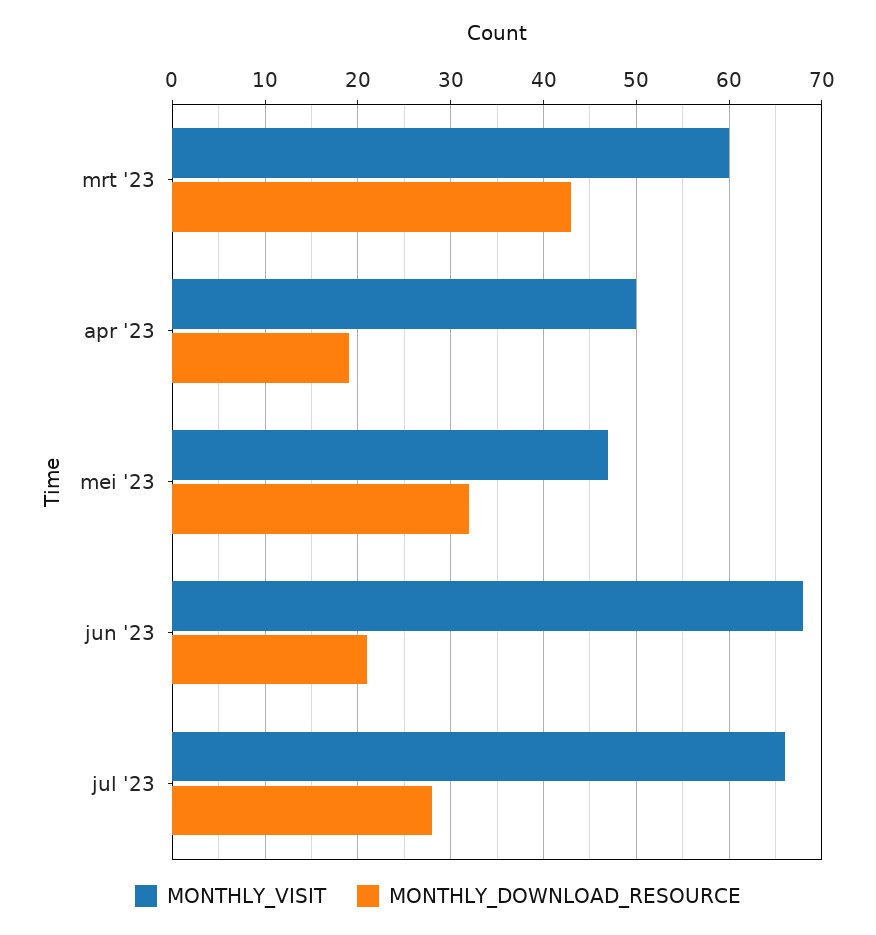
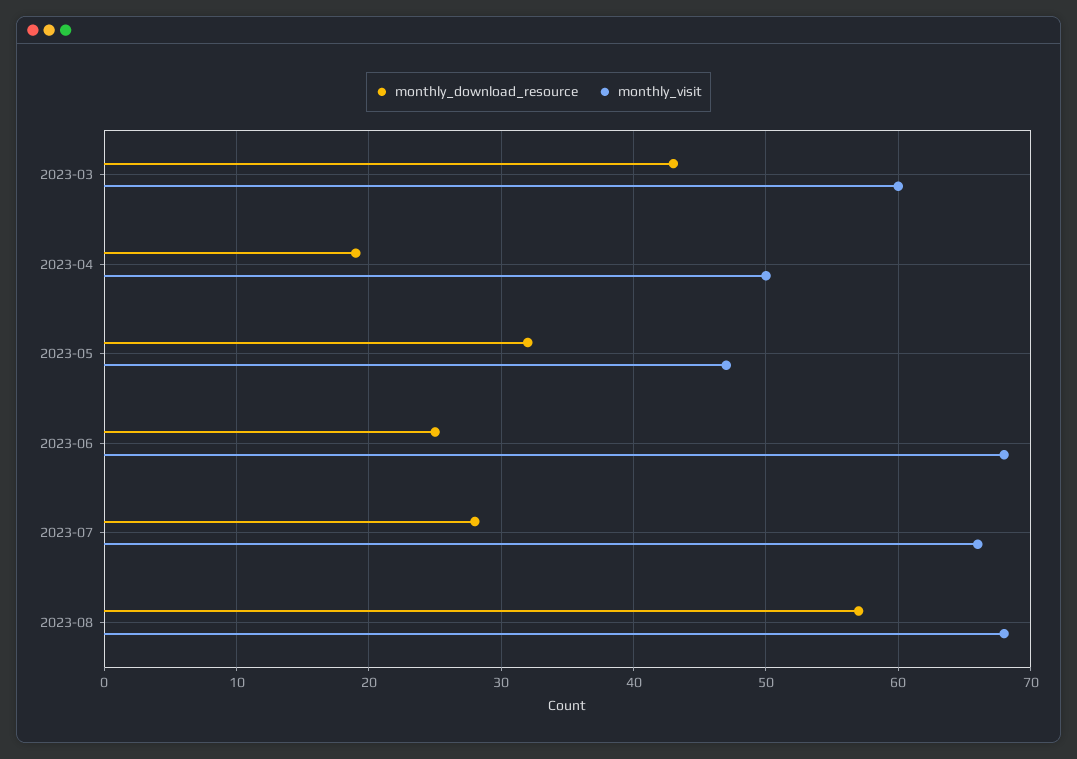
MONTHLY_DOWNLOAD_RESOURCE, jun '23: 21 -> 25
MONTHLY_DOWNLOAD_RESOURCE, 2023-08: none -> 57
MONTHLY_VISIT, 2023-08: none -> 68

